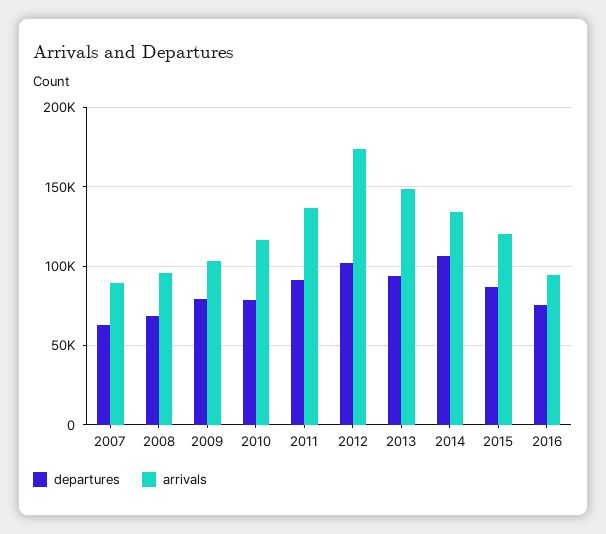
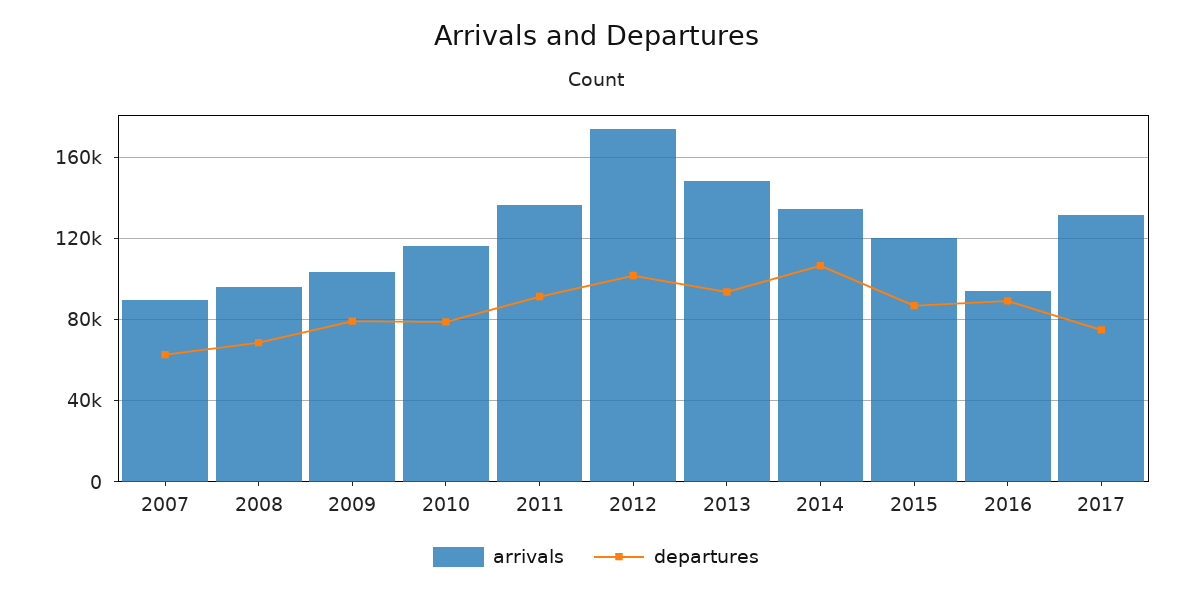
departures, 2016: 75000 -> 90000
arrivals, 2017: none -> 130000
departures, 2017: none -> 75000

